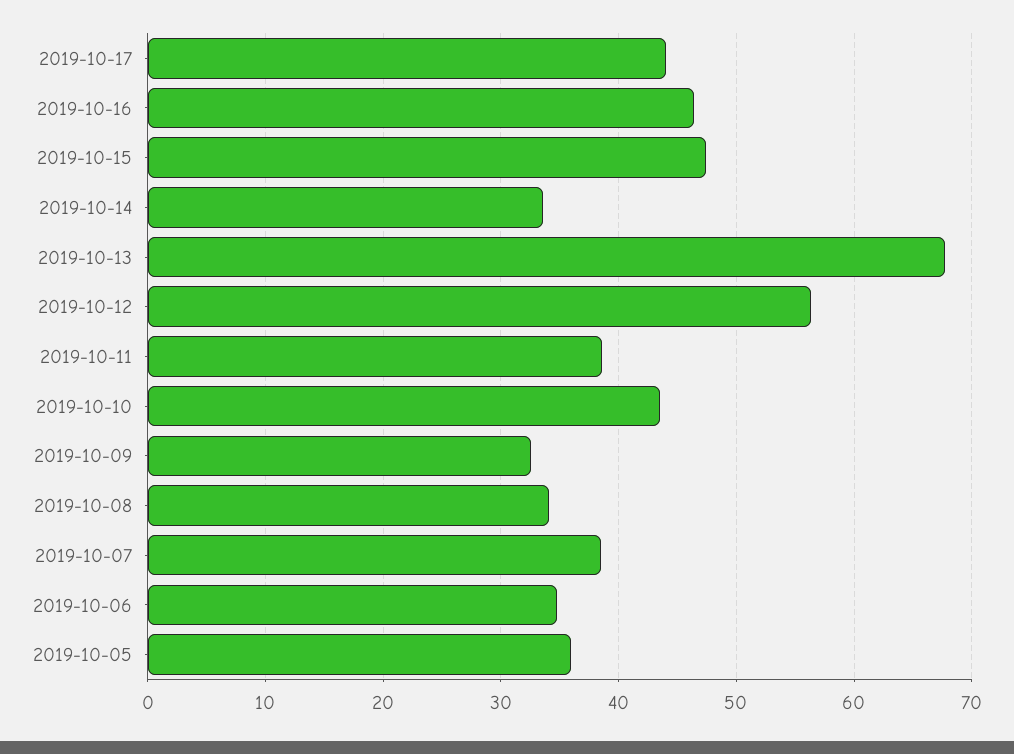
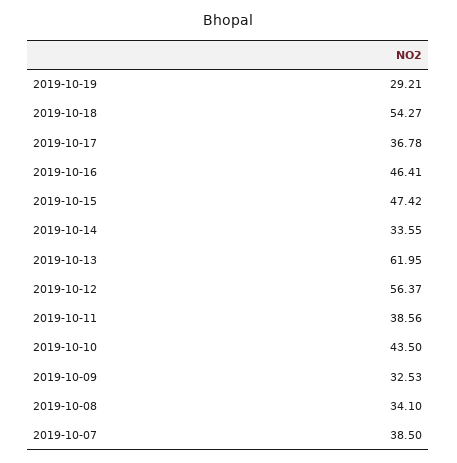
2019-10-17: 44 -> 36.78
2019-10-13: 68 -> 61.95
2019-10-06: 35 -> none
2019-10-05: 36 -> none
2019-10-19: none -> 29.21
2019-10-18: none -> 54.27

